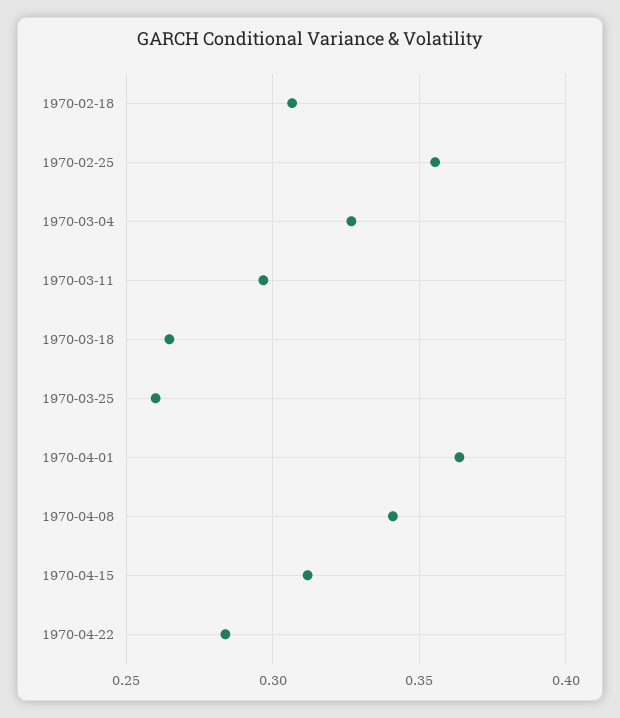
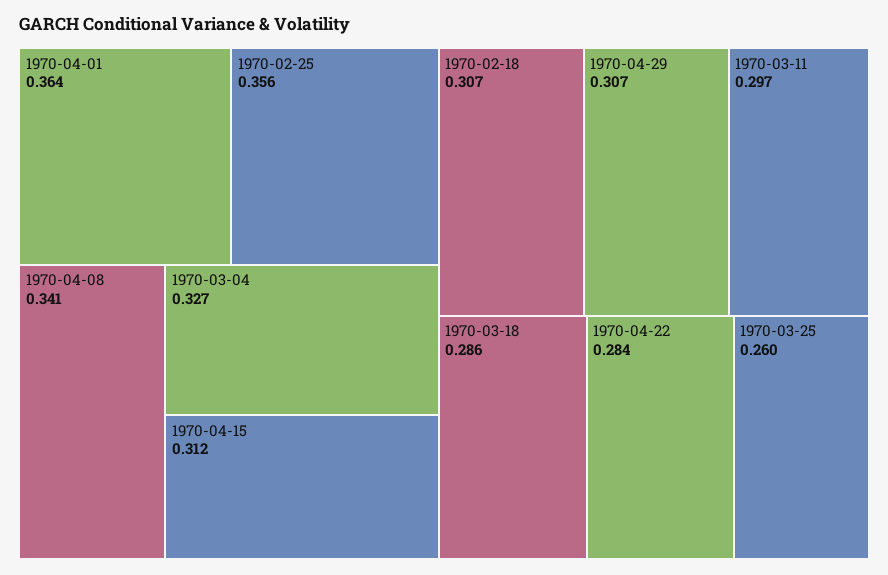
1970-03-18: 0.265 -> 0.286
1970-04-29: none -> 0.307

